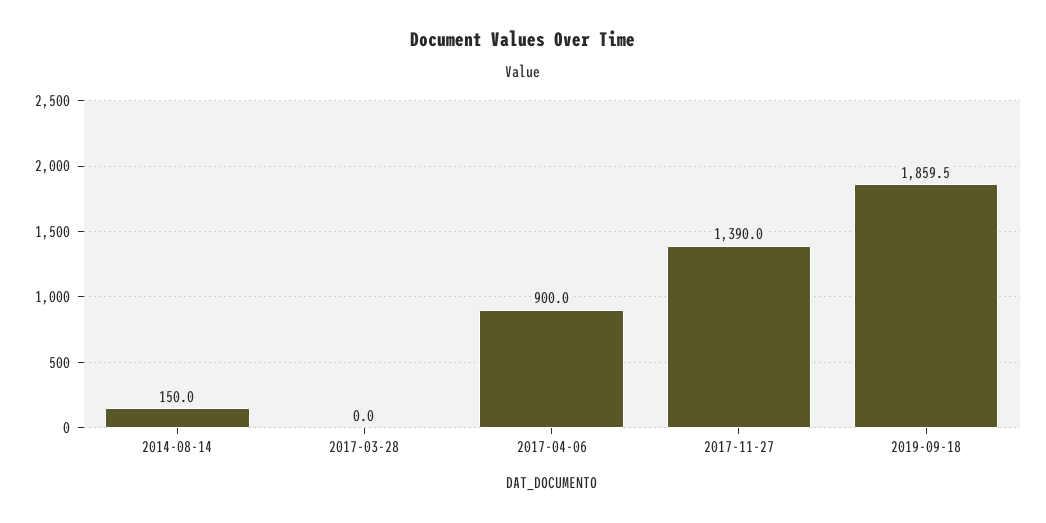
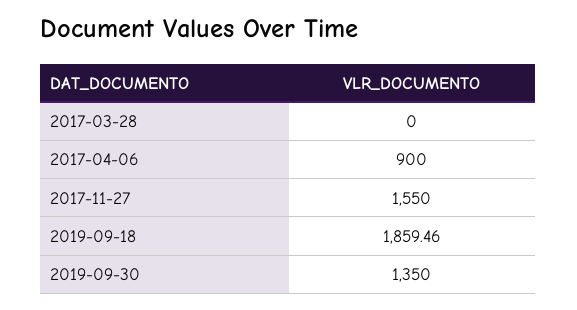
2014-08-14: 150 -> none
2017-11-27: 1390 -> 1550
2019-09-30: none -> 1350

